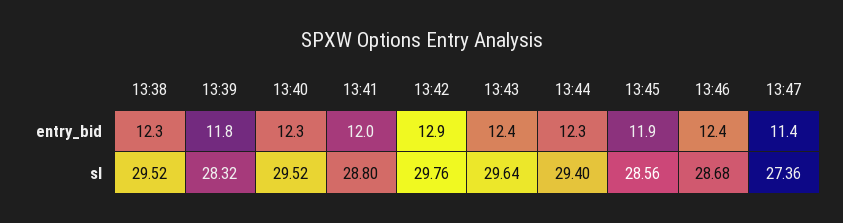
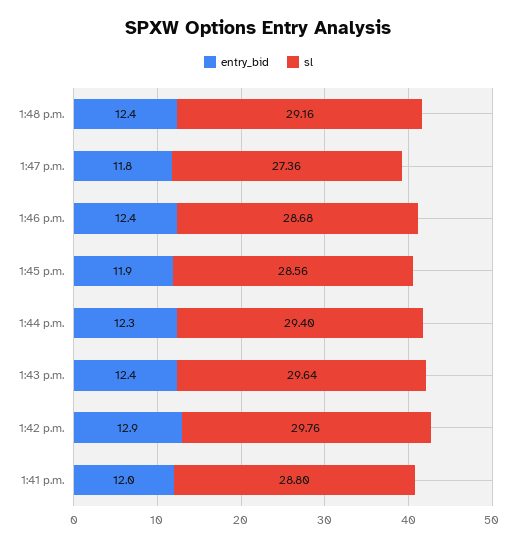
entry_bid, 13:38: 12.3 -> none
entry_bid, 13:39: 11.8 -> none
entry_bid, 13:40: 12.3 -> none
entry_bid, 13:47: 11.4 -> 11.8
sl, 13:38: 29.52 -> none
sl, 13:39: 28.32 -> none
sl, 13:40: 29.52 -> none
entry_bid, 1:48 p.m.: none -> 12.4
sl, 1:48 p.m.: none -> 29.16

